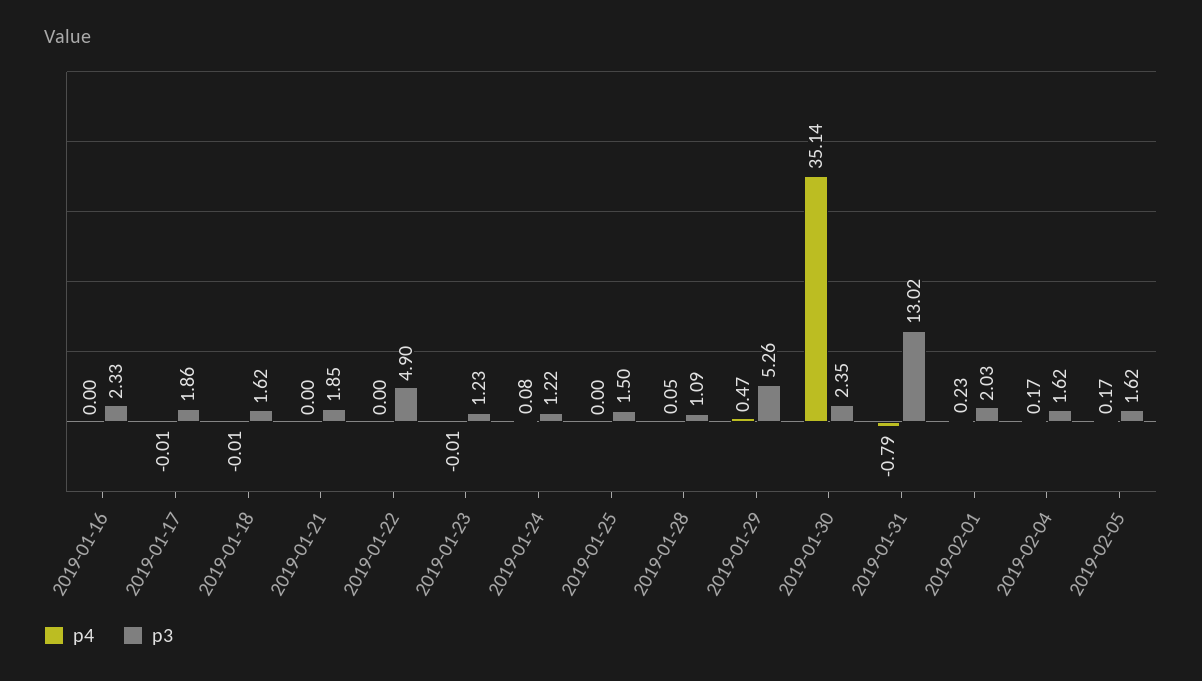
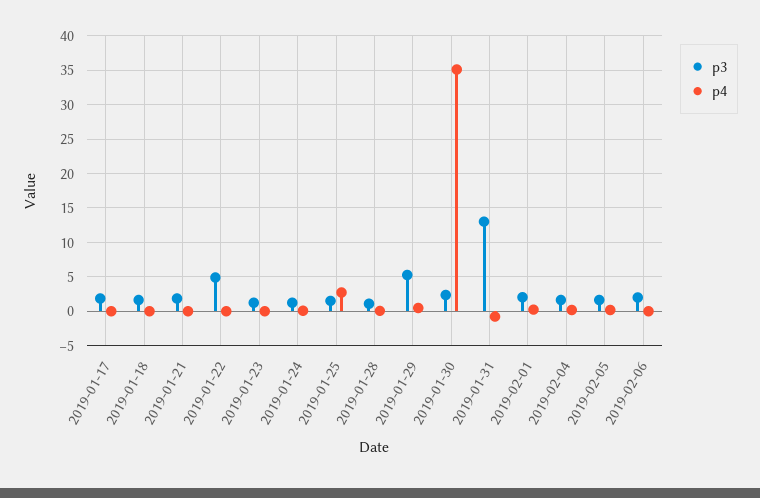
p4, 2019-01-16: 0 -> none
p3, 2019-01-16: 2.33 -> none
p4, 2019-01-25: 0 -> 3
p3, 2019-02-06: none -> 2
p4, 2019-02-06: none -> 0

